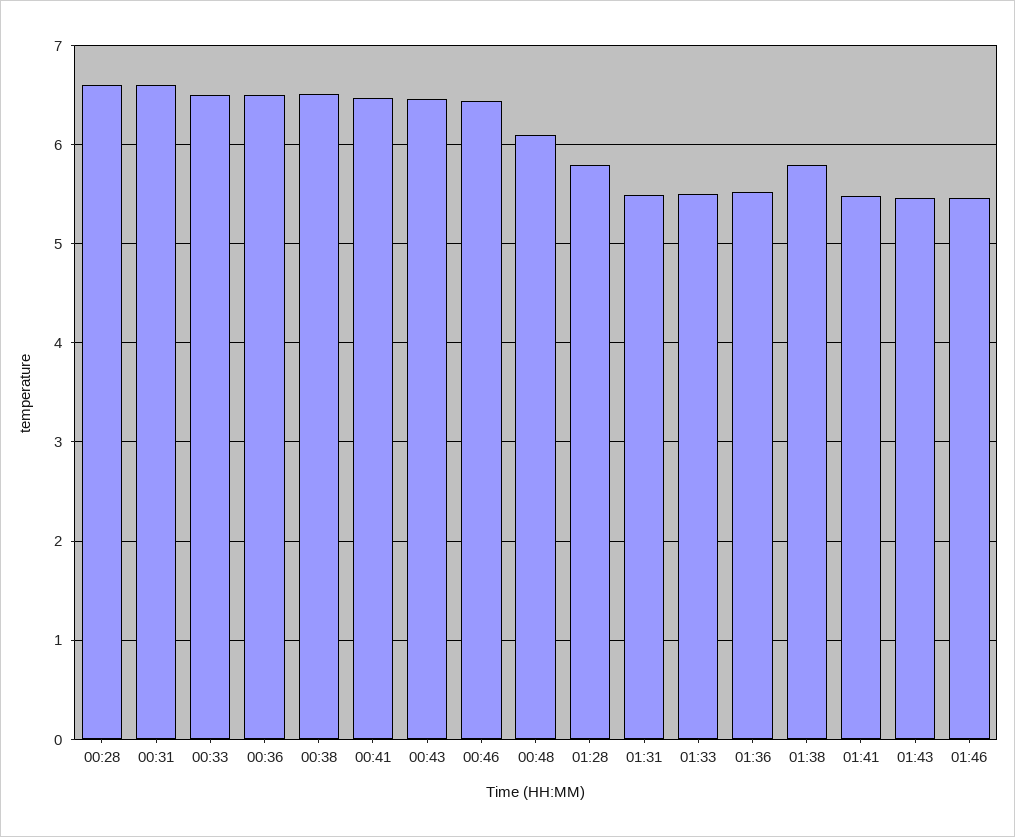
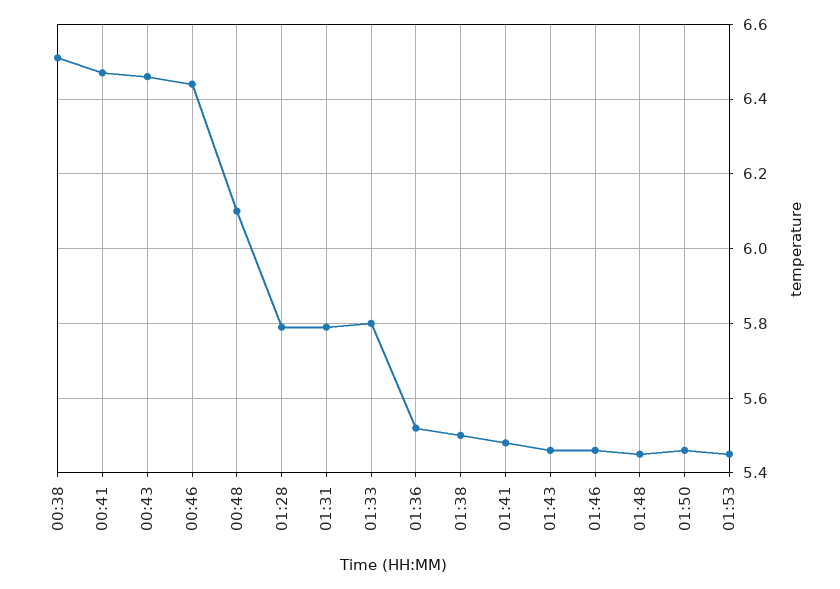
00:28: 6.6 -> none
00:31: 6.6 -> none
00:33: 6.5 -> none
00:36: 6.5 -> none
01:31: 5.5 -> 5.8
01:33: 5.5 -> 5.8
01:38: 5.8 -> 5.5
01:48: none -> 5.45
01:50: none -> 5.45
01:53: none -> 5.45

